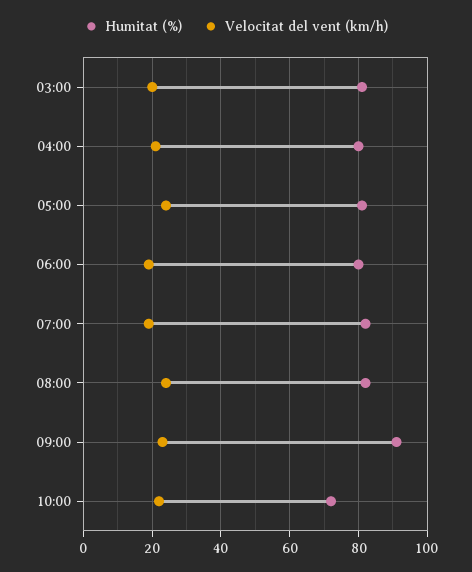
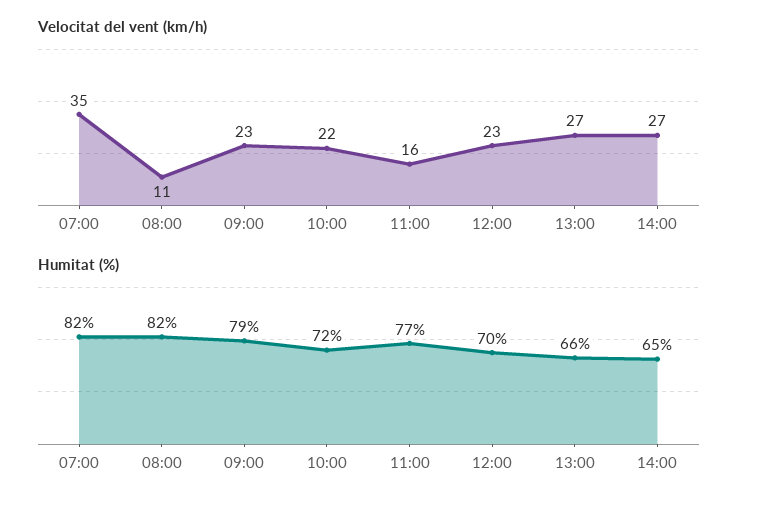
Humitat (%), 03:00: 80 -> none
Velocitat del vent (km/h), 03:00: 20 -> none
Humitat (%), 04:00: 80 -> none
Velocitat del vent (km/h), 04:00: 20 -> none
Humitat (%), 05:00: 80 -> none
Velocitat del vent (km/h), 05:00: 25 -> none
Humitat (%), 06:00: 80 -> none
Velocitat del vent (km/h), 06:00: 20 -> none
Velocitat del vent (km/h), 07:00: 20 -> 35
Velocitat del vent (km/h), 08:00: 25 -> 11
Humitat (%), 09:00: 90 -> 79
Velocitat del vent (km/h), 11:00: none -> 16
Velocitat del vent (km/h), 12:00: none -> 23
Velocitat del vent (km/h), 13:00: none -> 27
Velocitat del vent (km/h), 14:00: none -> 27
Humitat (%), 11:00: none -> 77
Humitat (%), 12:00: none -> 70
Humitat (%), 13:00: none -> 66
Humitat (%), 14:00: none -> 65

